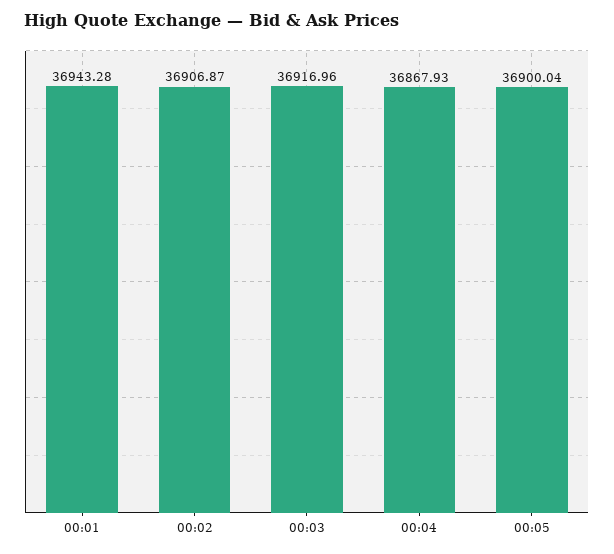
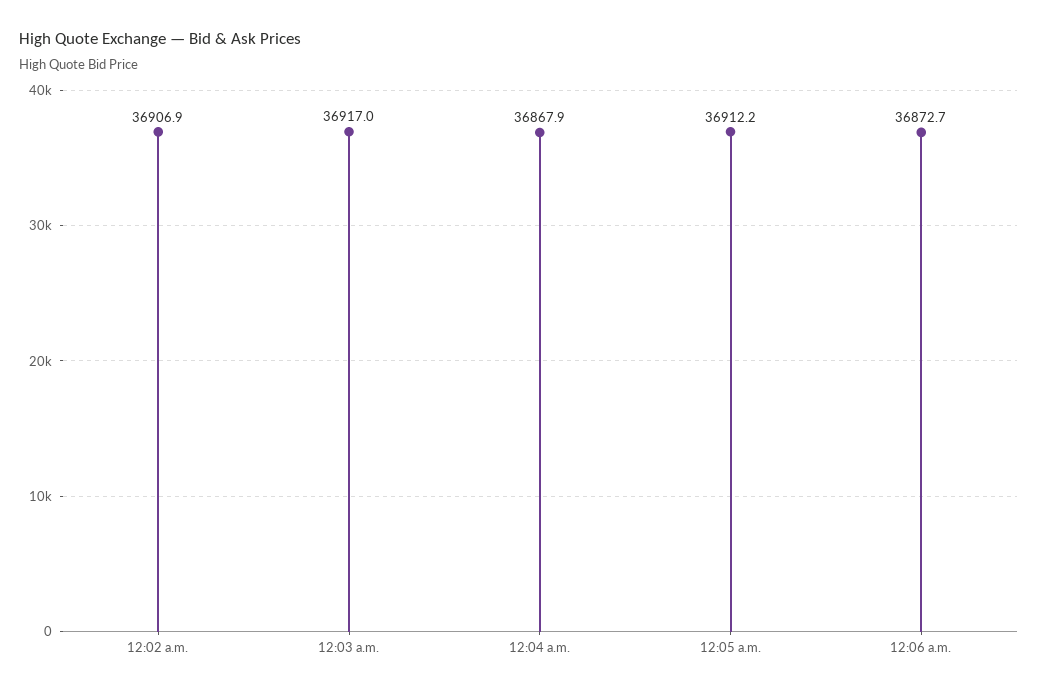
00:01: 36943.28 -> none
00:05: 36900.04 -> 36912.2
12:06 a.m.: none -> 36872.7

